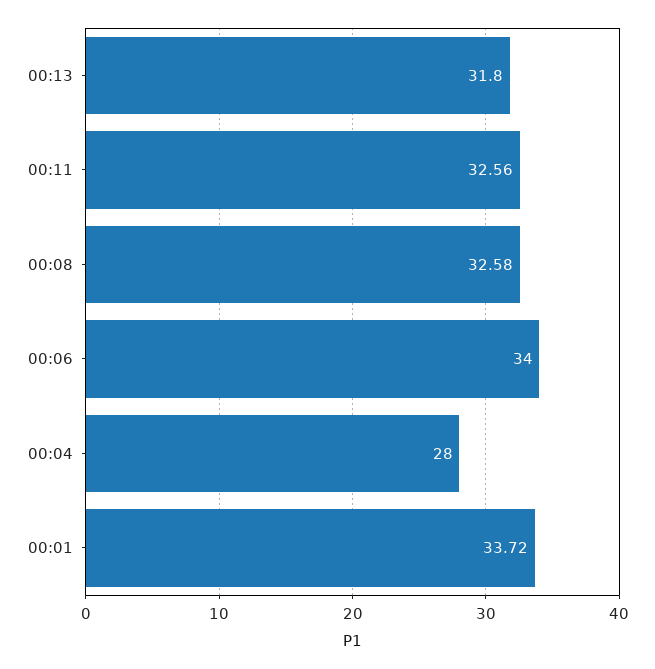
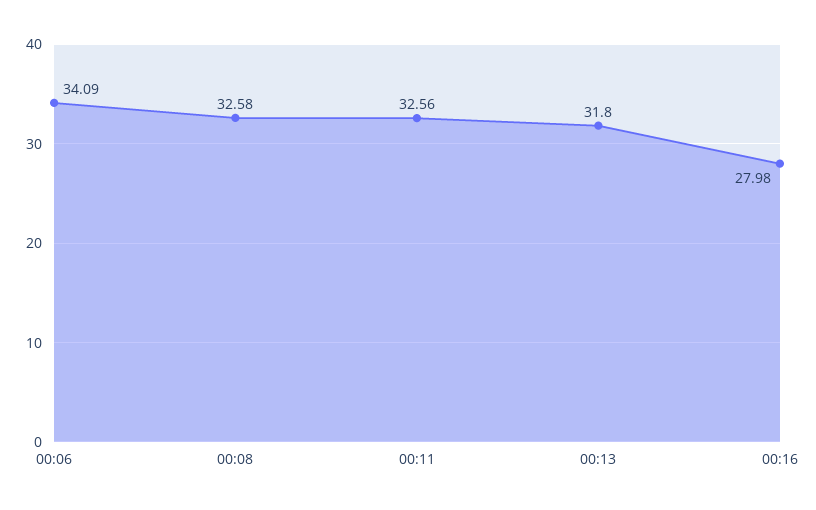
00:06: 34 -> 34.09
00:04: 28 -> none
00:01: 33.72 -> none
00:16: none -> 27.98

